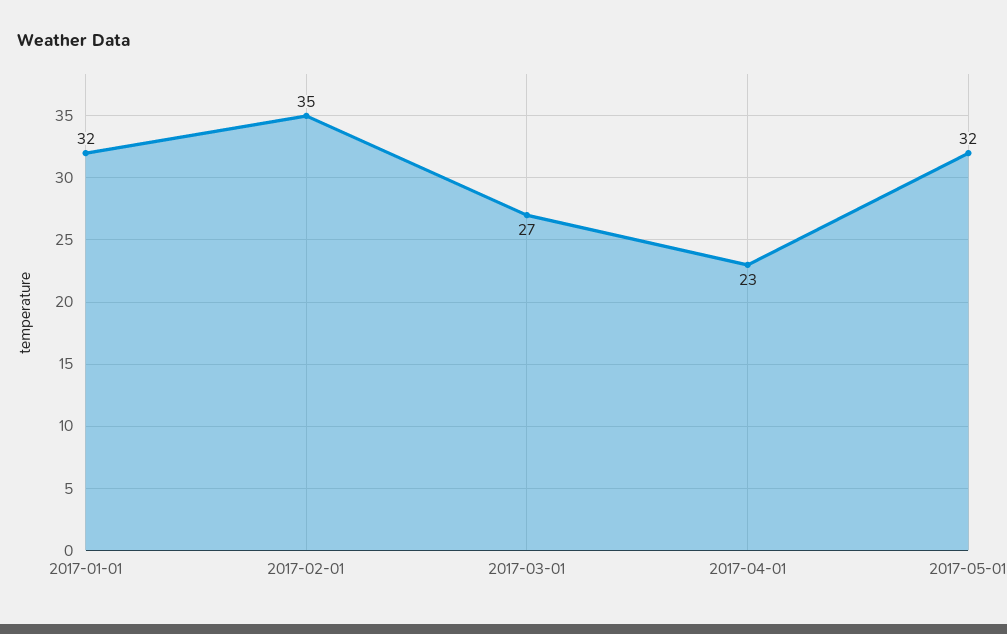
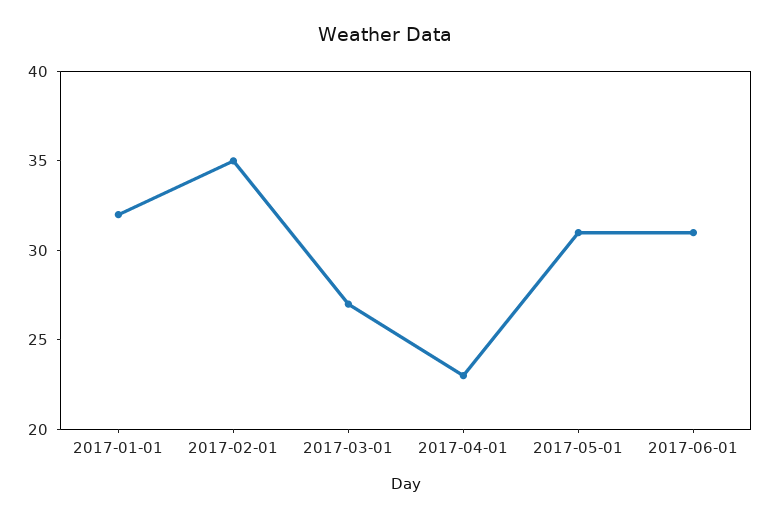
2017-05-01: 32 -> 31
2017-06-01: none -> 31

